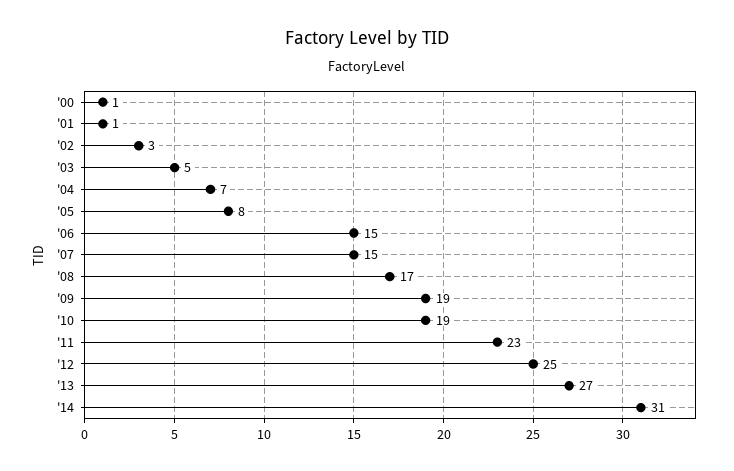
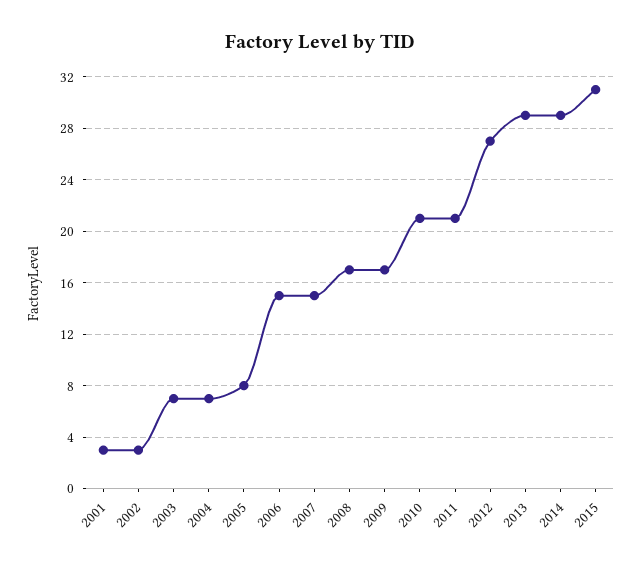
'00: 1 -> none
'01: 1 -> 3
'03: 5 -> 7
'09: 19 -> 17
'10: 19 -> 21
'11: 23 -> 21
'12: 25 -> 27
'13: 27 -> 29
'14: 31 -> 29
2015: none -> 31

